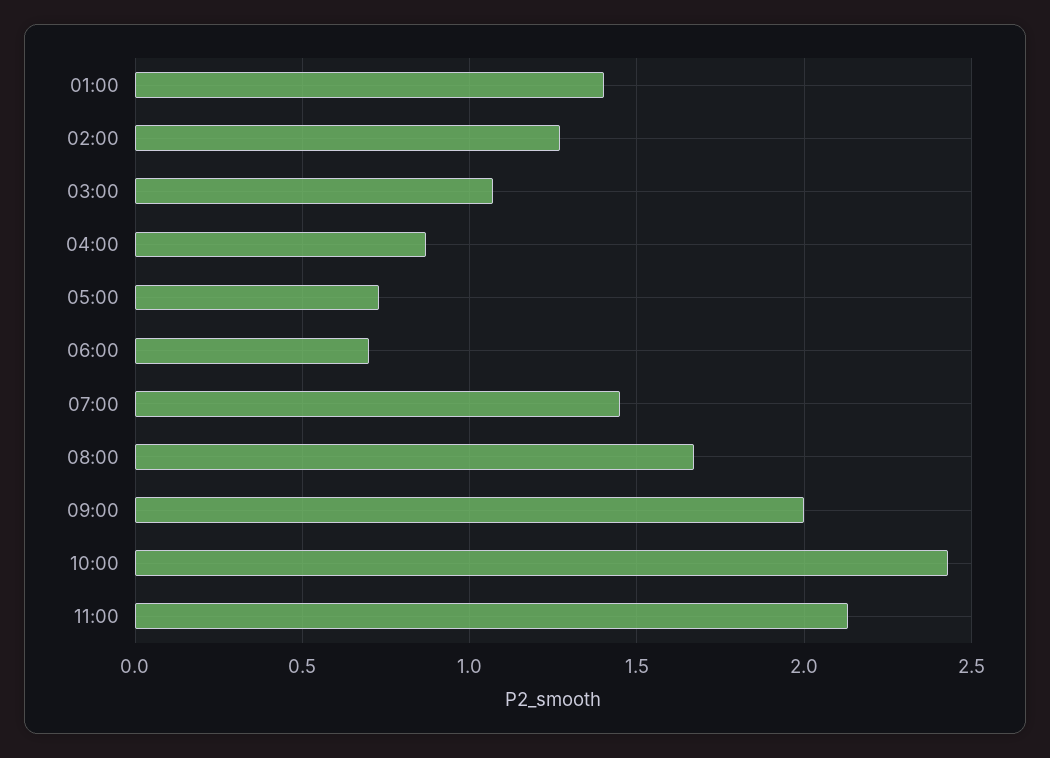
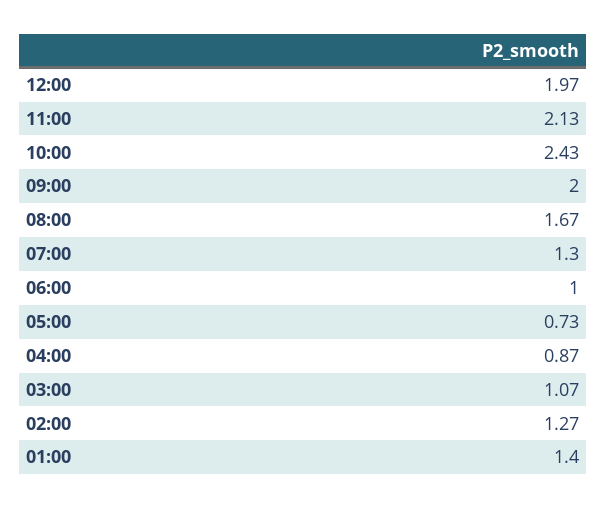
06:00: 0.7 -> 1
07:00: 1.45 -> 1.3
12:00: none -> 1.97

